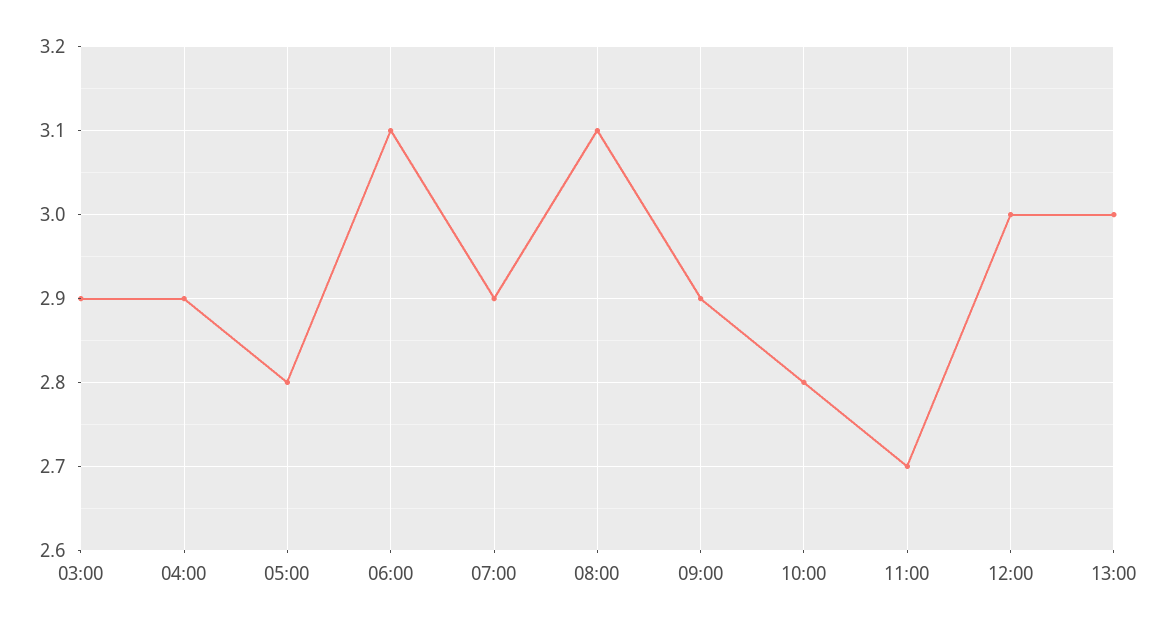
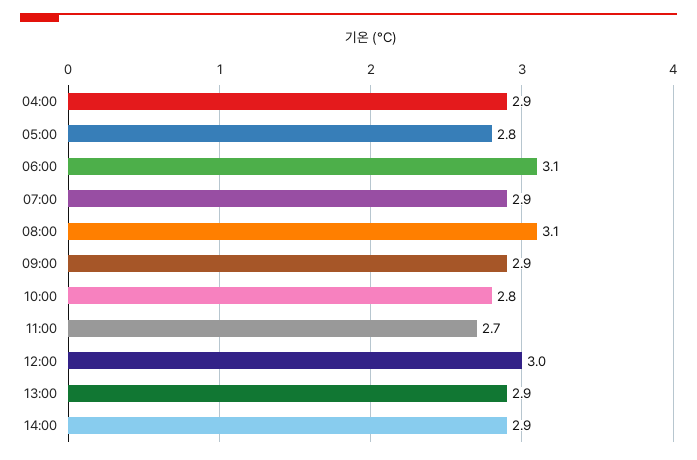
03:00: 2.9 -> none
13:00: 3 -> 2.9
14:00: none -> 2.9

